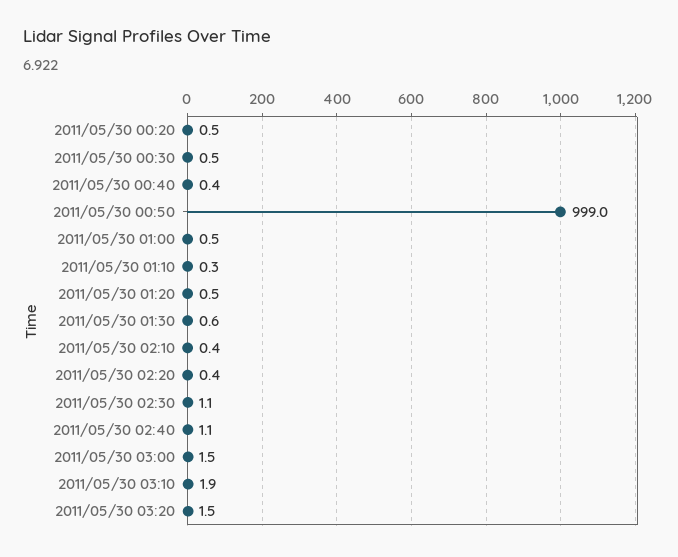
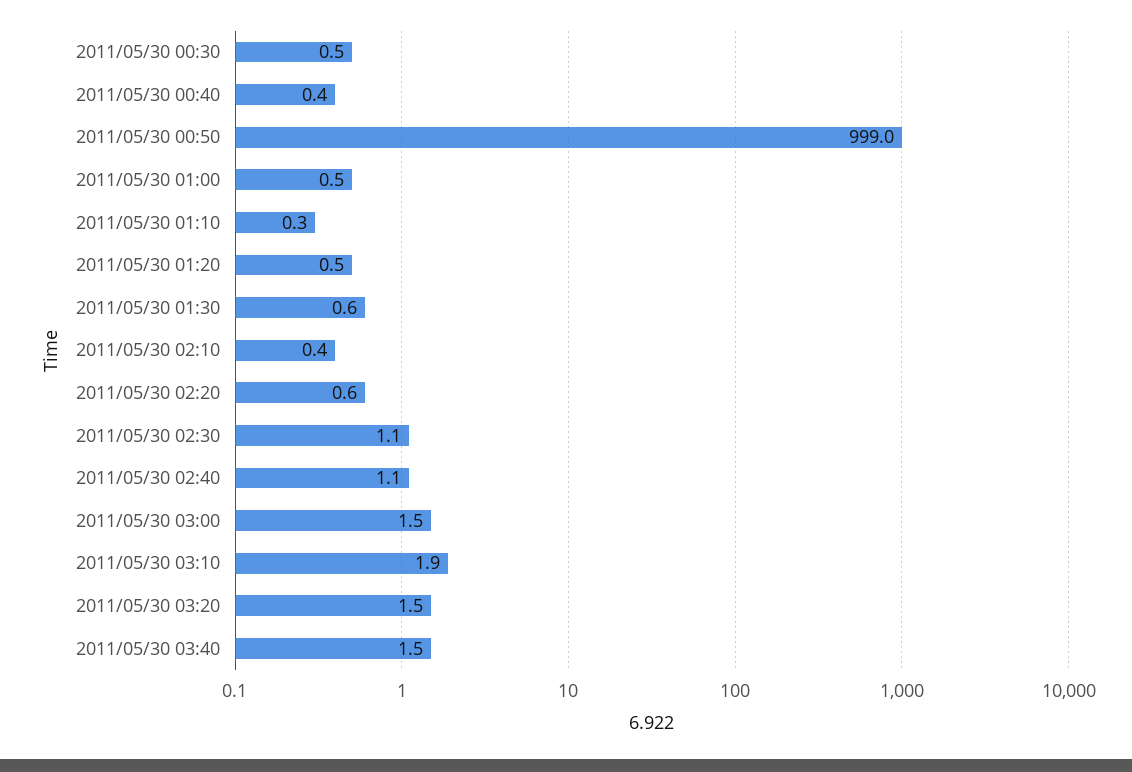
2011/05/30 00:20: 0.5 -> none
2011/05/30 02:20: 0.4 -> 0.6
2011/05/30 03:40: none -> 1.5

